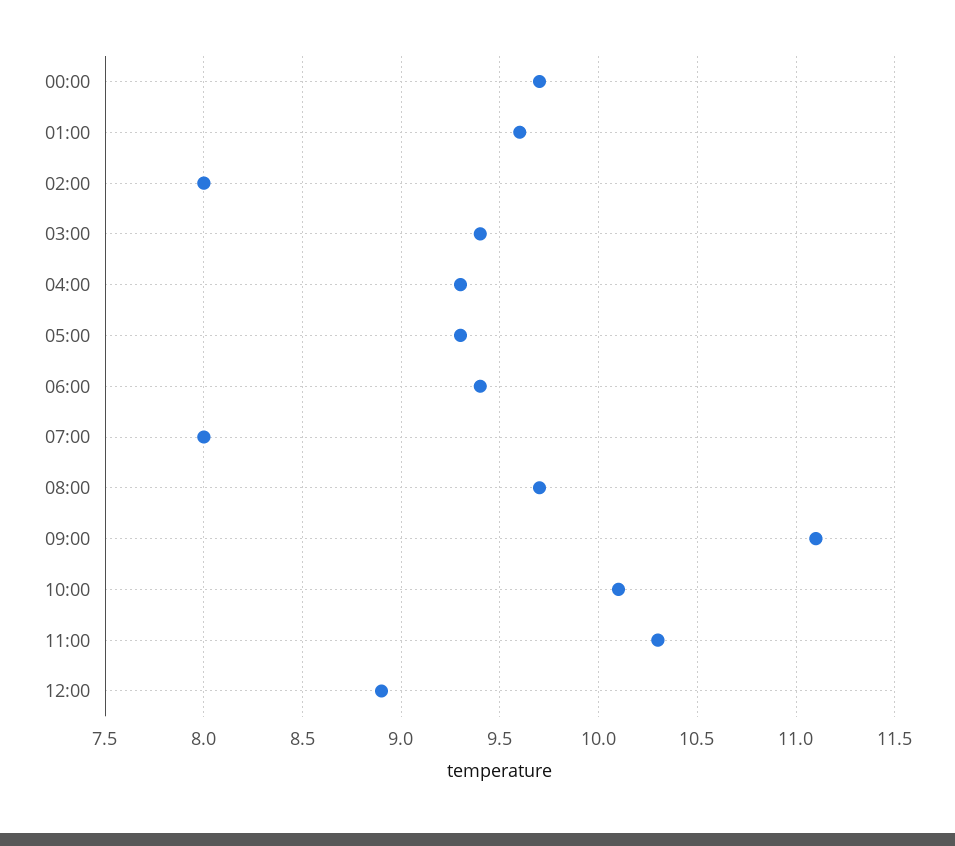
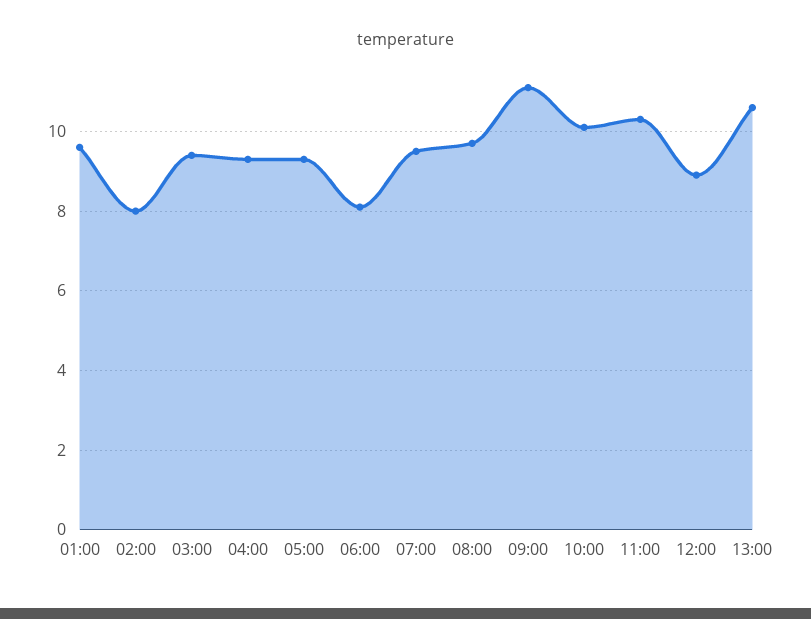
00:00: 9.7 -> none
06:00: 9.4 -> 8
07:00: 8 -> 9.5
13:00: none -> 10.5

